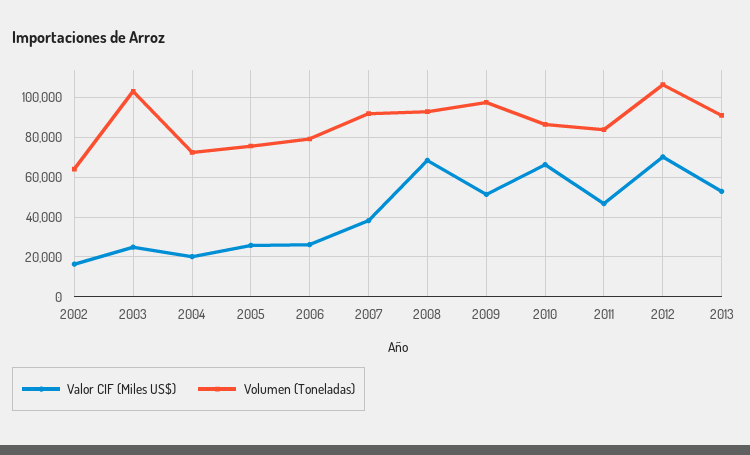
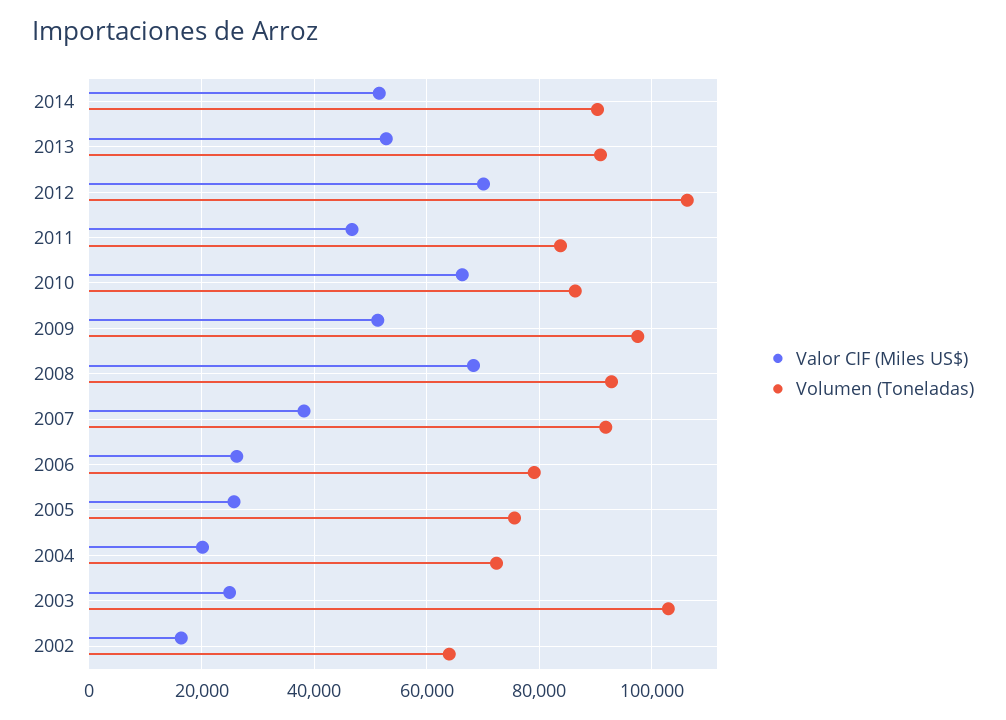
Valor CIF (Miles US$), 2014: none -> 52000
Volumen (Toneladas), 2014: none -> 90000

